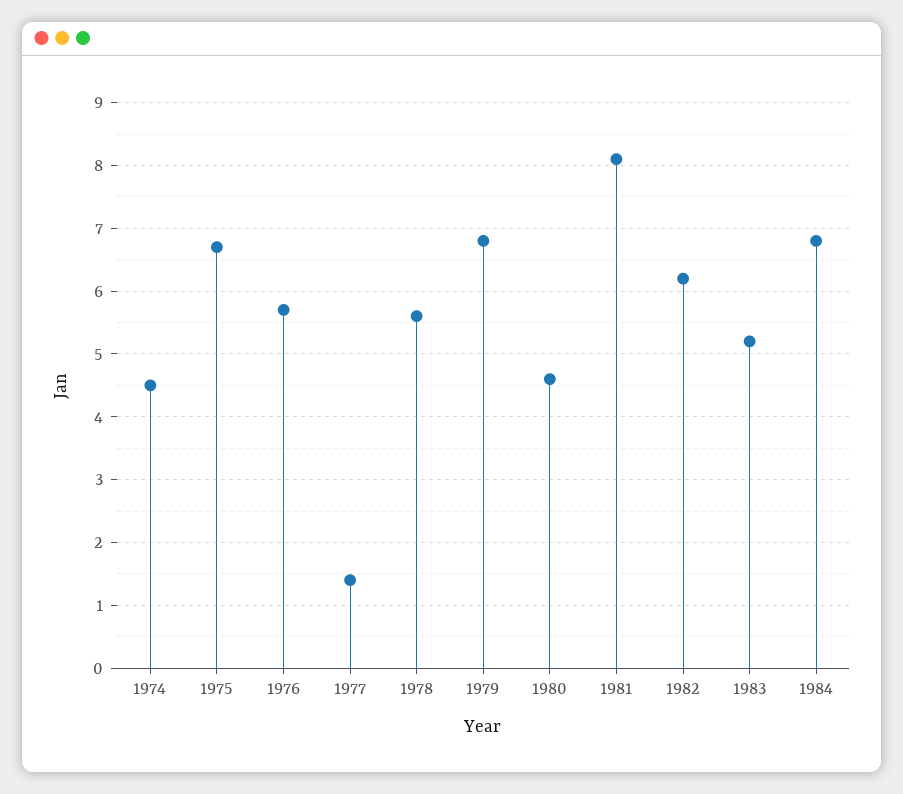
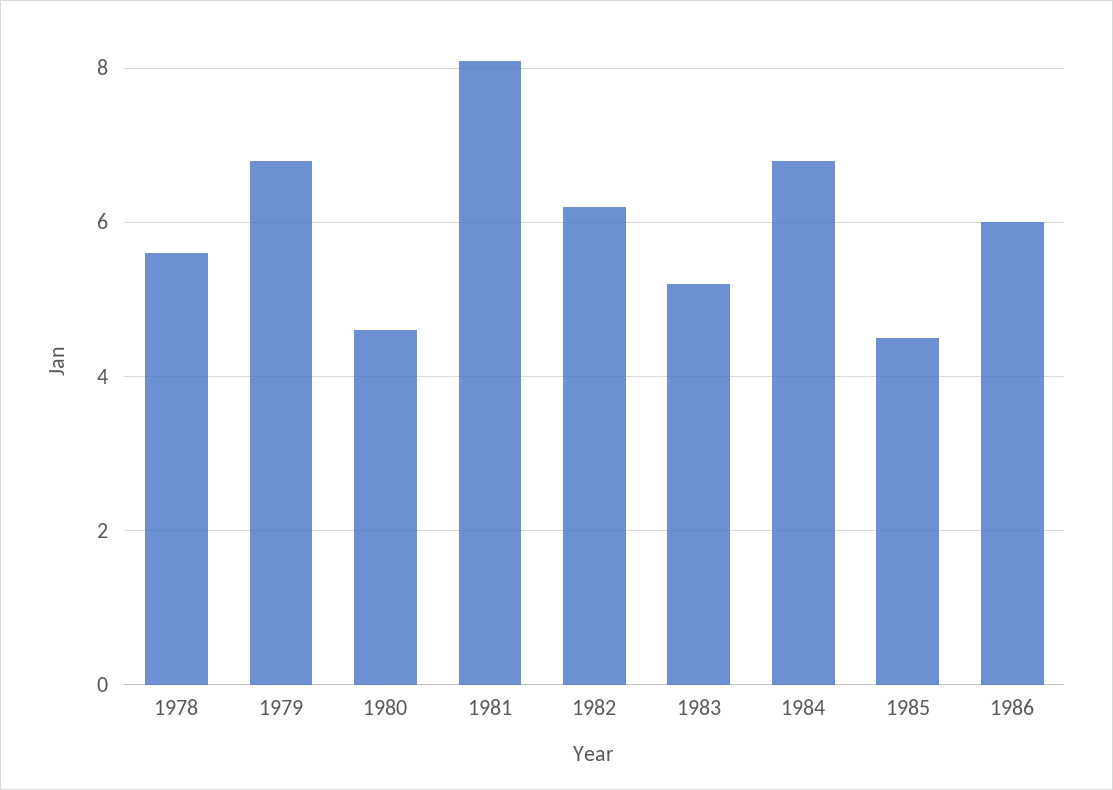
1974: 4.5 -> none
1975: 6.7 -> none
1976: 5.7 -> none
1977: 1.4 -> none
1985: none -> 4.5
1986: none -> 6

